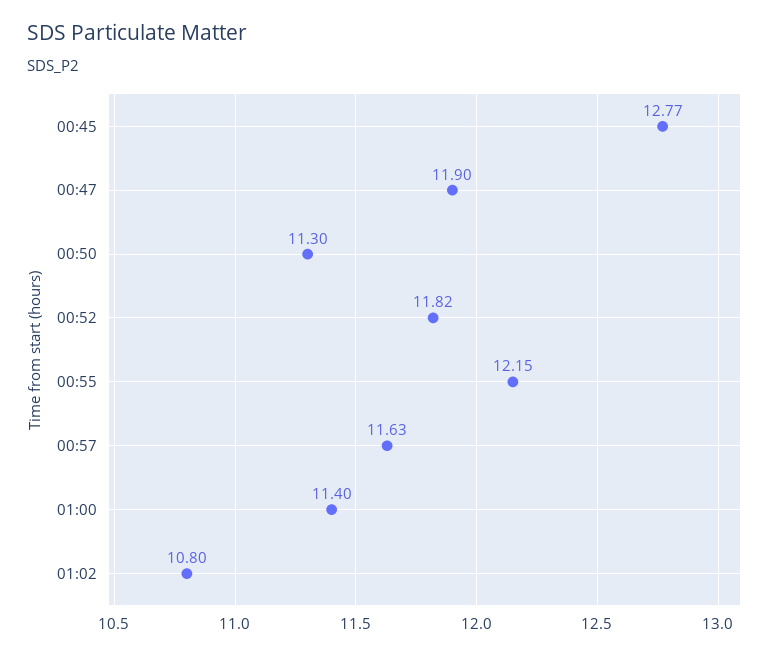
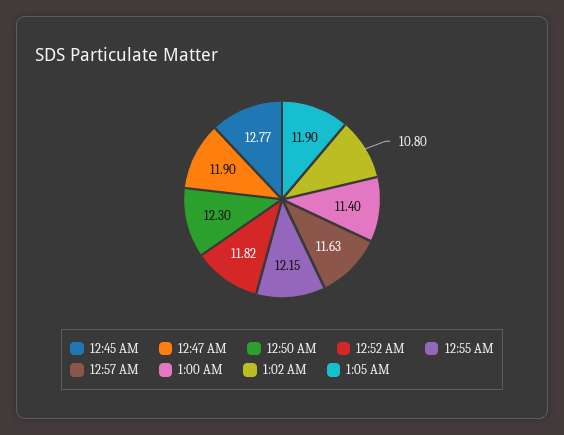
00:50: 11.3 -> 12.3
1:05 AM: none -> 11.9

